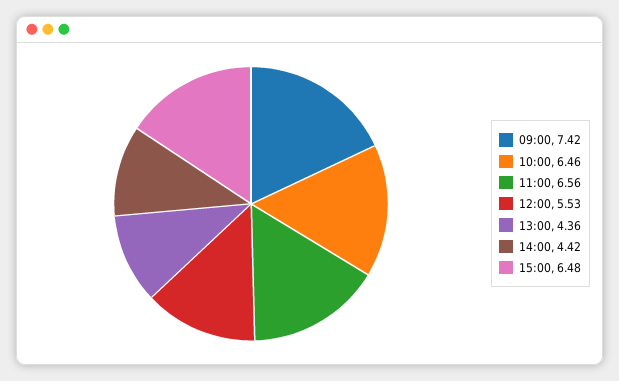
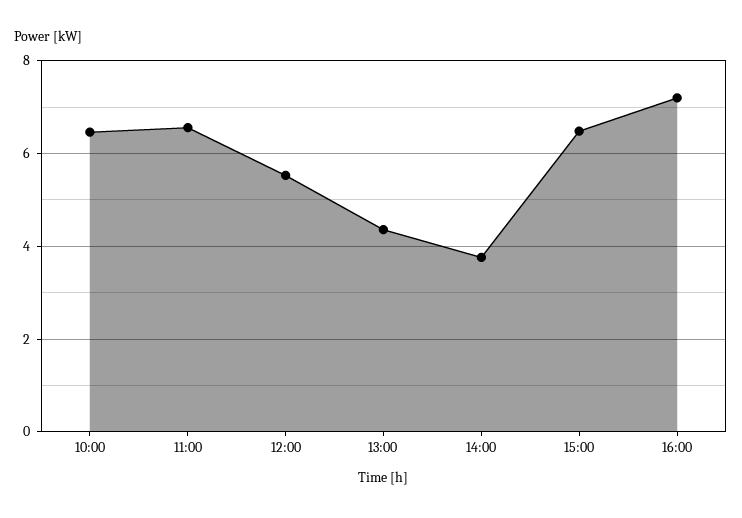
09:00: 7.42 -> none
14:00: 4.42 -> 3.8
16:00: none -> 7.2

